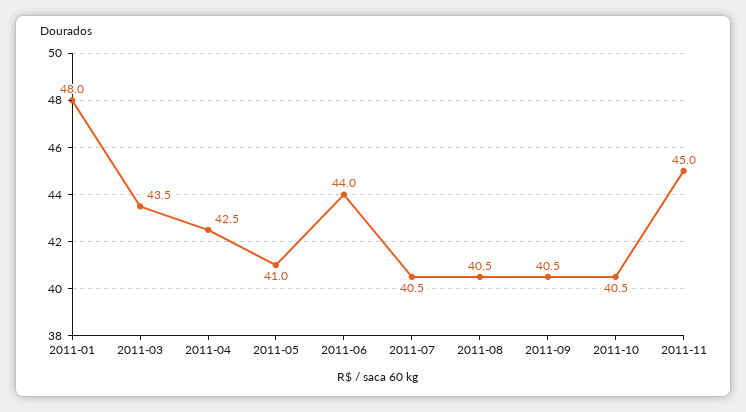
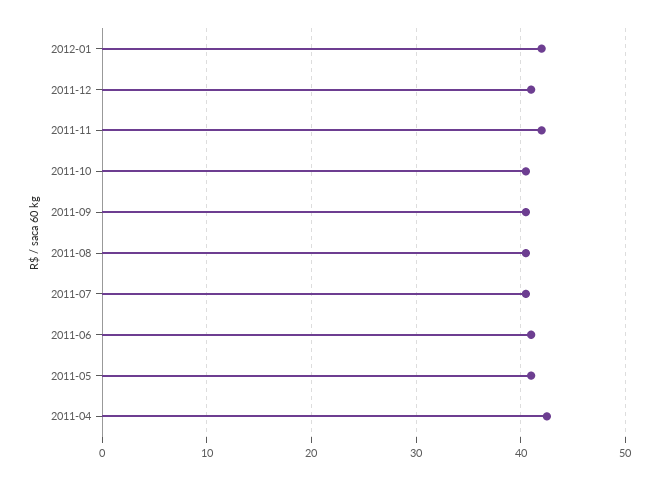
2011-01: 48 -> none
2011-03: 43.5 -> none
2011-06: 44 -> 41
2011-11: 45 -> 42
2012-01: none -> 42
2011-12: none -> 41

